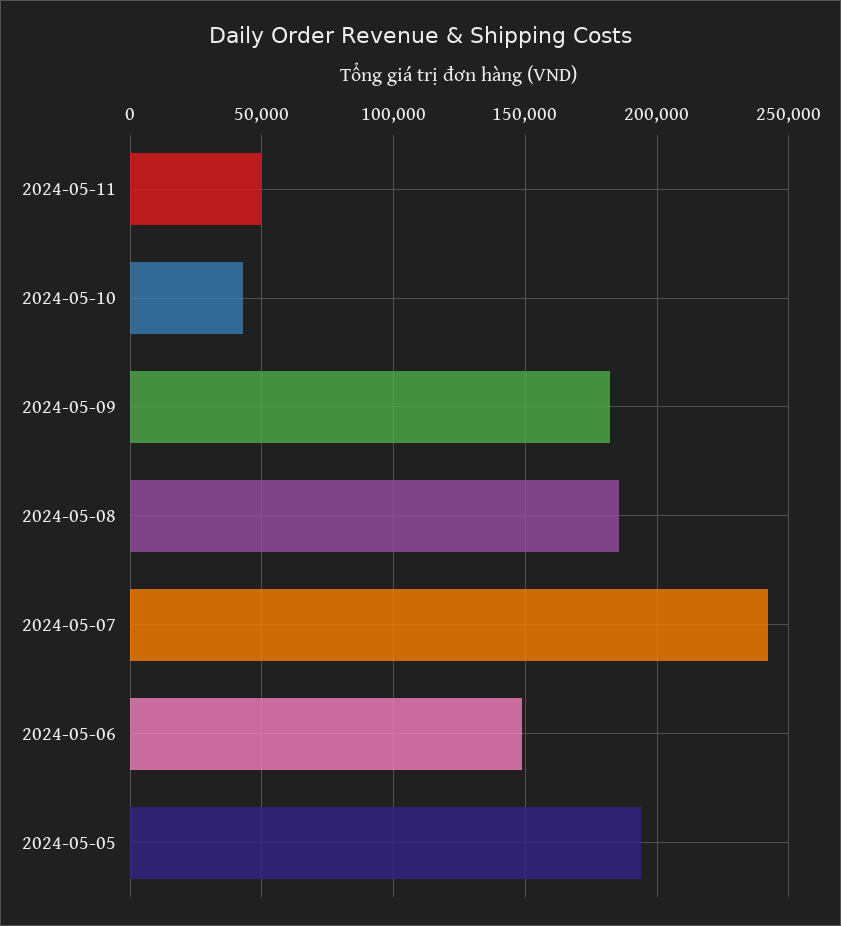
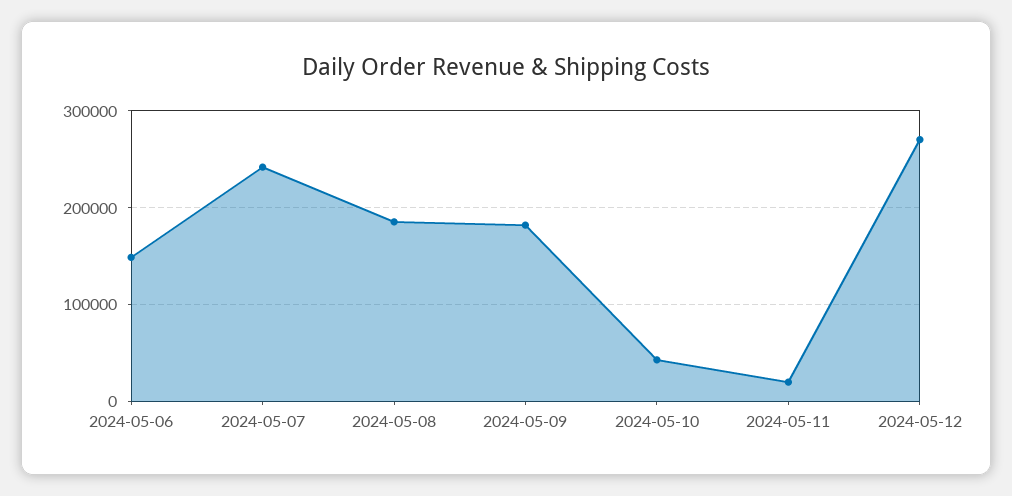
2024-05-11: 50000 -> 20000
2024-05-05: 195000 -> none
2024-05-12: none -> 270000

